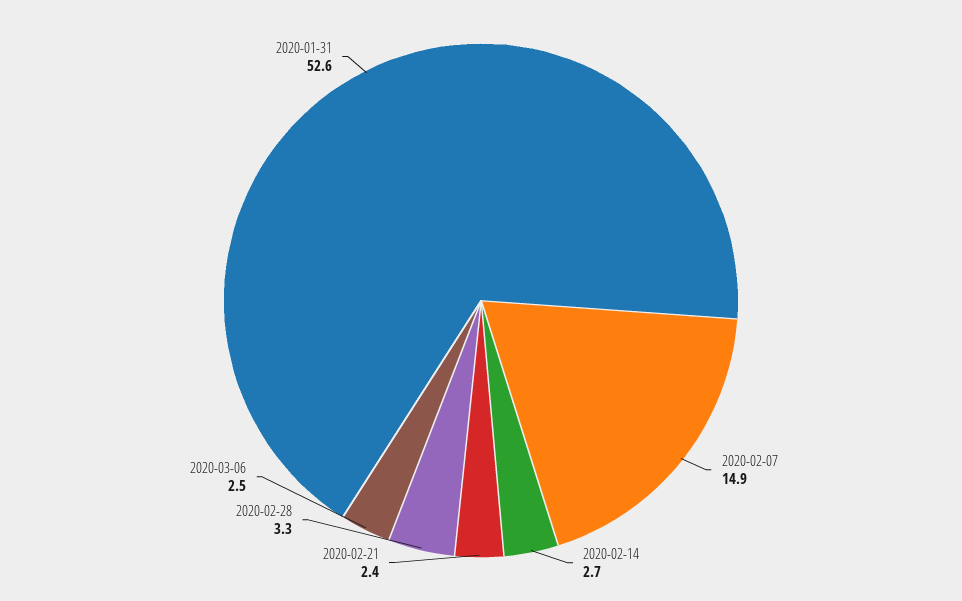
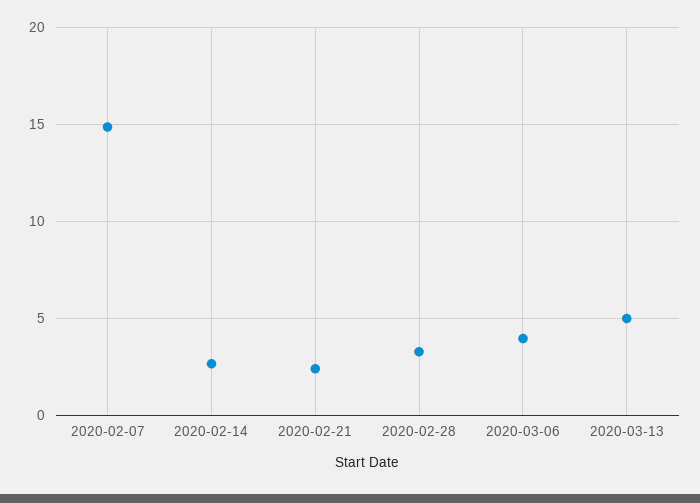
2020-03-06: 2.5 -> 4
2020-01-31: 52.6 -> none
2020-03-13: none -> 5

